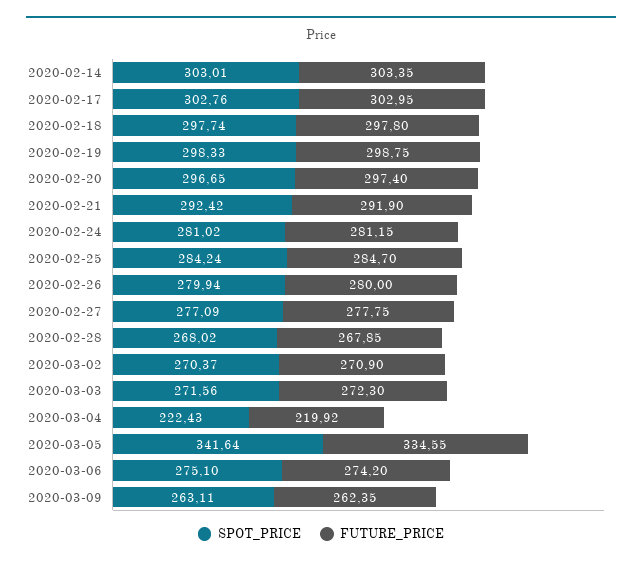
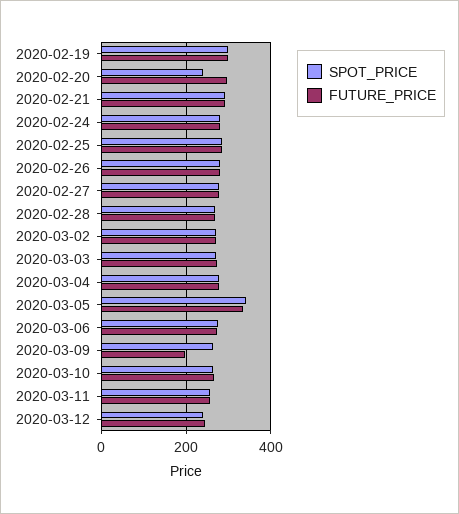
SPOT_PRICE, 2020-02-14: 303.01 -> none
FUTURE_PRICE, 2020-02-14: 303.35 -> none
SPOT_PRICE, 2020-02-17: 302.76 -> none
FUTURE_PRICE, 2020-02-17: 302.95 -> none
SPOT_PRICE, 2020-02-18: 297.74 -> none
FUTURE_PRICE, 2020-02-18: 297.8 -> none
SPOT_PRICE, 2020-02-20: 296.65 -> 240
SPOT_PRICE, 2020-03-04: 222.43 -> 280
FUTURE_PRICE, 2020-03-04: 219.92 -> 280
FUTURE_PRICE, 2020-03-09: 262.35 -> 200
SPOT_PRICE, 2020-03-10: none -> 260
FUTURE_PRICE, 2020-03-10: none -> 260
SPOT_PRICE, 2020-03-11: none -> 260
FUTURE_PRICE, 2020-03-11: none -> 260
SPOT_PRICE, 2020-03-12: none -> 240
FUTURE_PRICE, 2020-03-12: none -> 240

